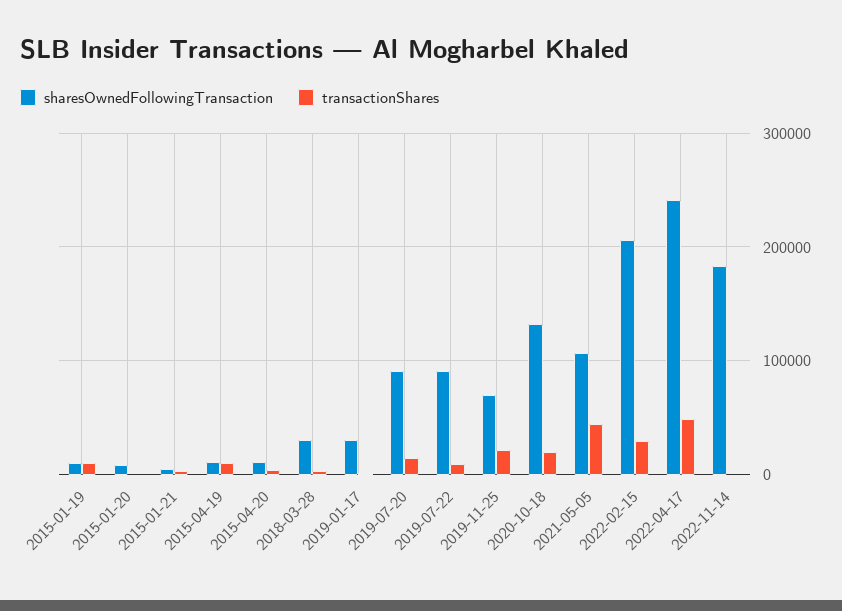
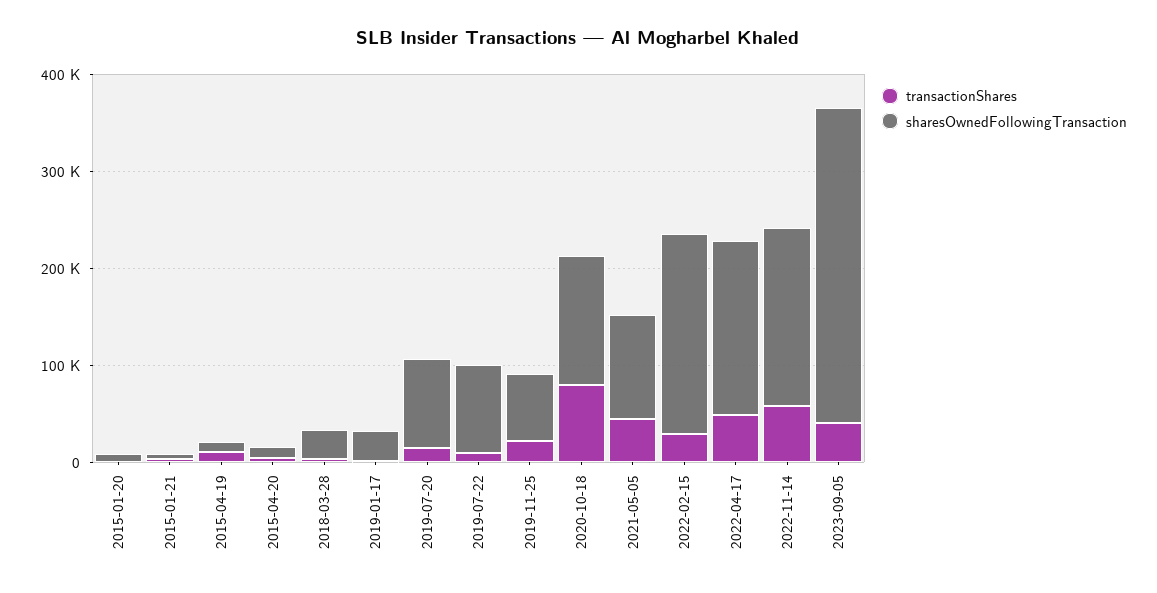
sharesOwnedFollowingTransaction, 2015-01-19: 10000 -> none
transactionShares, 2015-01-19: 10000 -> none
transactionShares, 2020-10-18: 20000 -> 80000
sharesOwnedFollowingTransaction, 2022-04-17: 240000 -> 180000
transactionShares, 2022-11-14: 0 -> 60000
transactionShares, 2023-09-05: none -> 40000
sharesOwnedFollowingTransaction, 2023-09-05: none -> 320000

